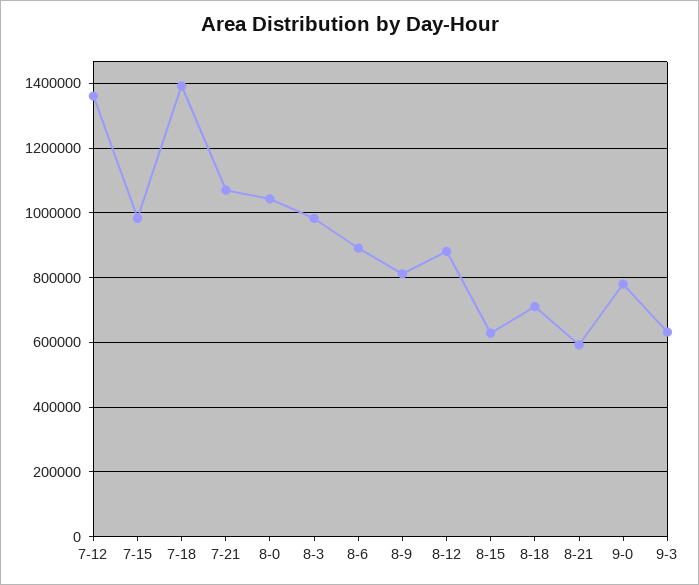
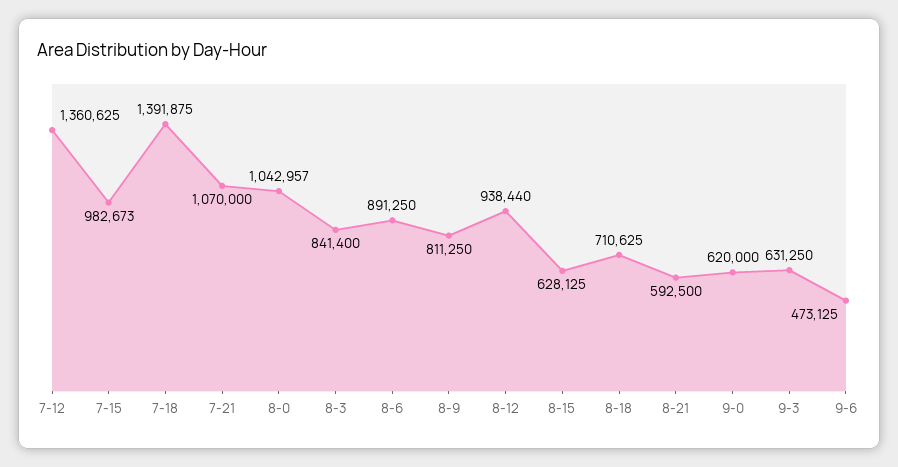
8-3: 980000 -> 841400
8-12: 880000 -> 938440
9-0: 780000 -> 620000
9-6: none -> 473125

